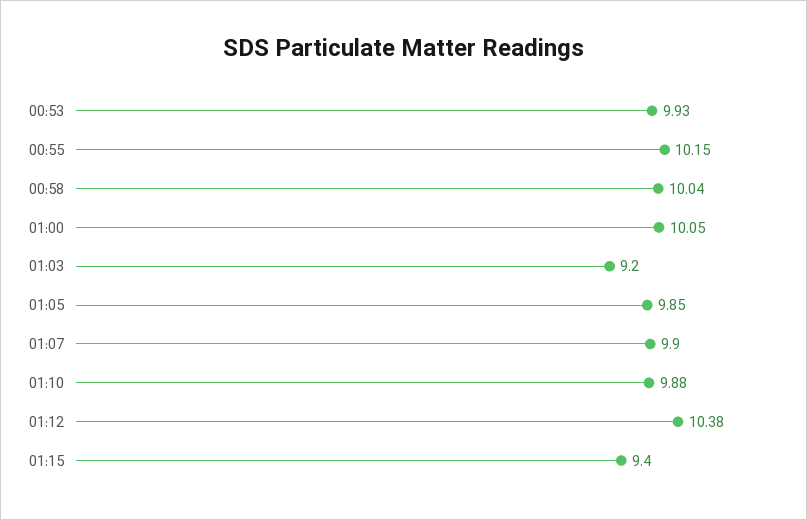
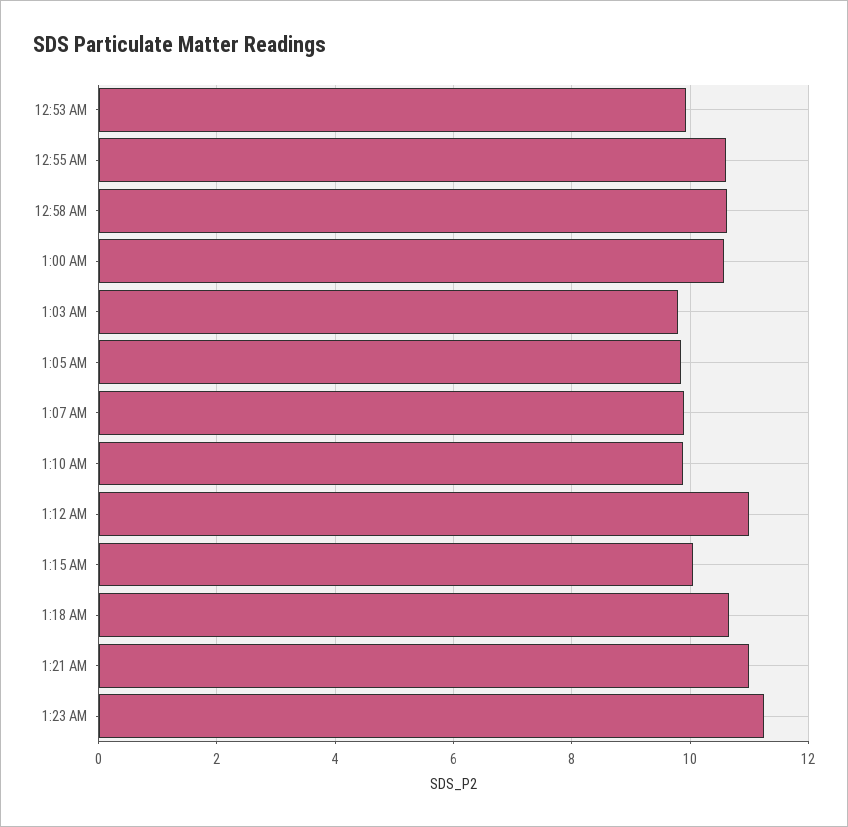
00:55: 10.15 -> 10.6
00:58: 10.04 -> 10.6
01:00: 10.05 -> 10.6
01:03: 9.2 -> 9.8
01:12: 10.38 -> 11
01:15: 9.4 -> 10
1:18 AM: none -> 10.6
1:21 AM: none -> 11
1:23 AM: none -> 11.2

